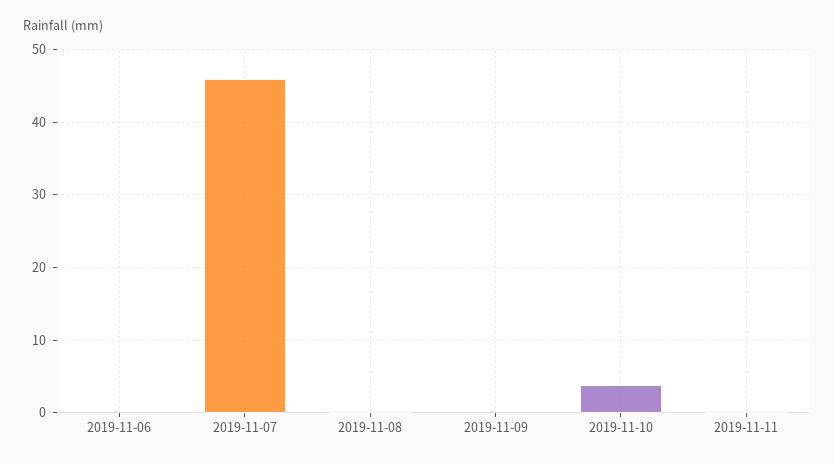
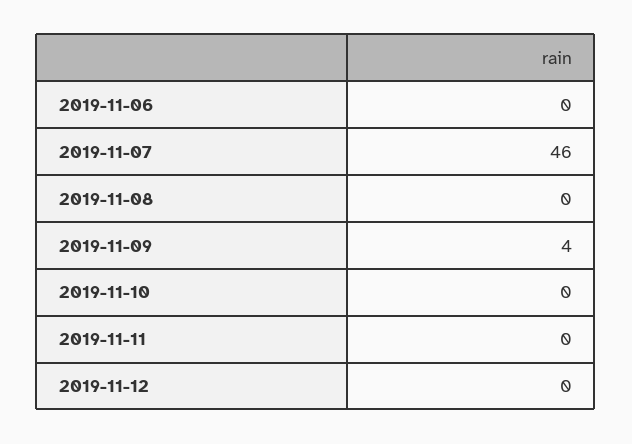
2019-11-09: 0 -> 4
2019-11-10: 4 -> 0
2019-11-12: none -> 0

